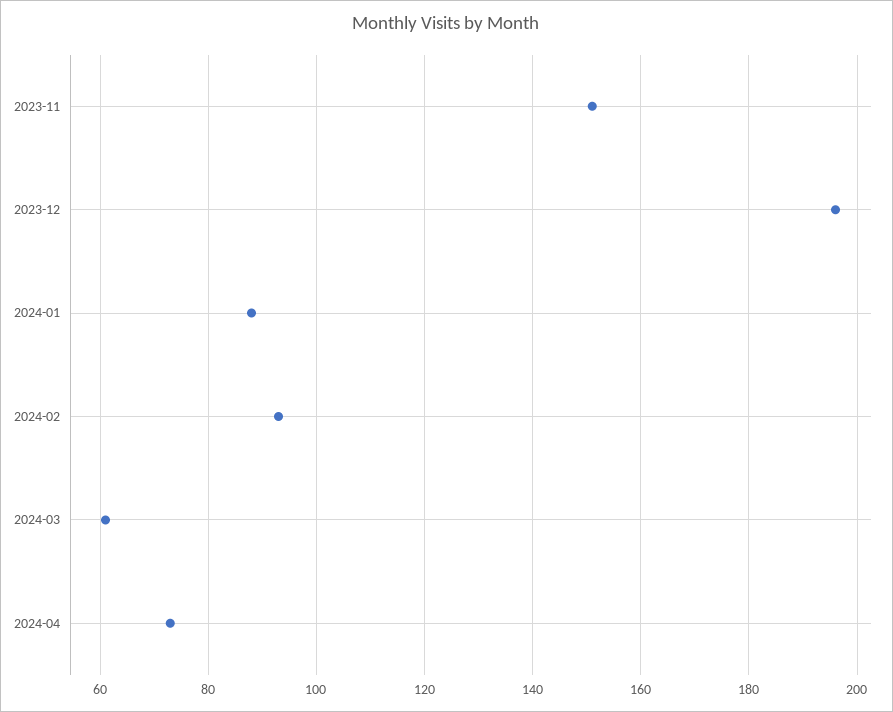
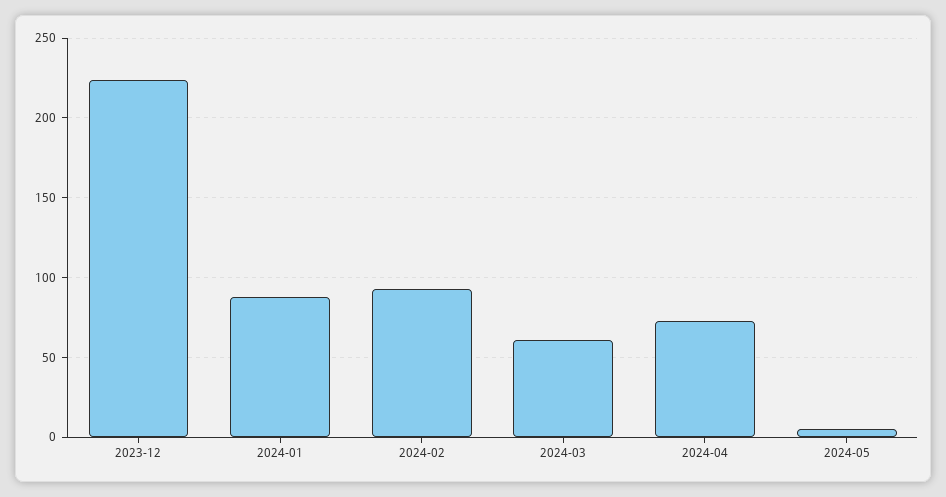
2023-11: 150 -> none
2023-12: 195 -> 225
2024-05: none -> 5

